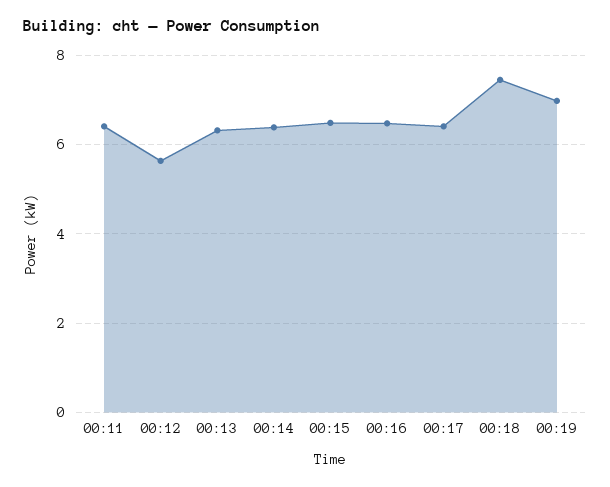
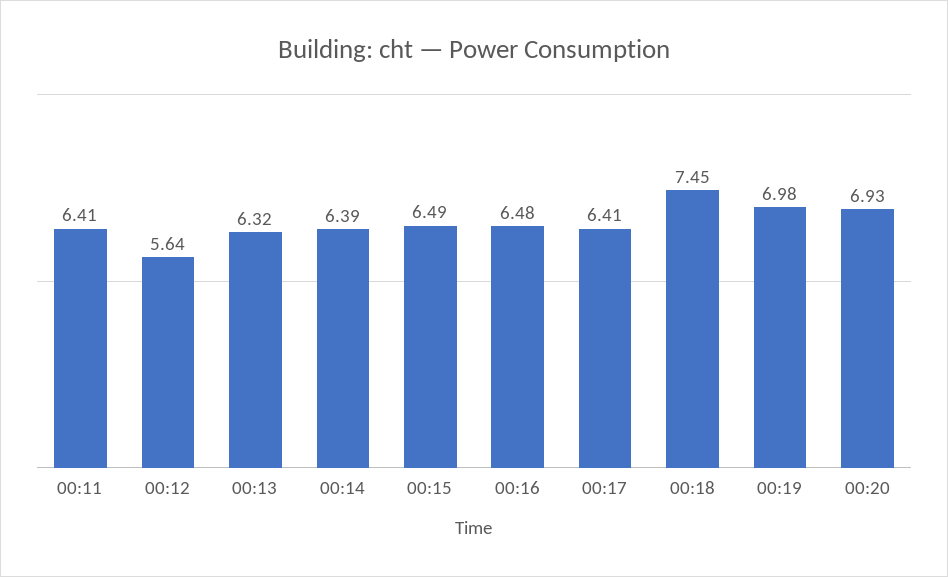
00:20: none -> 6.93

